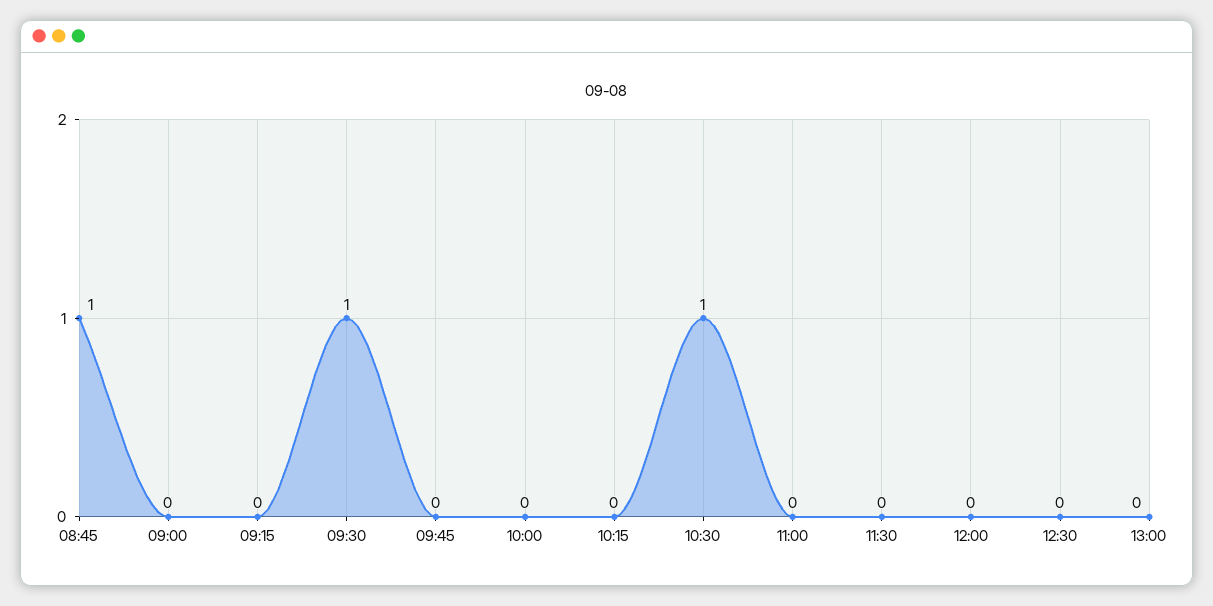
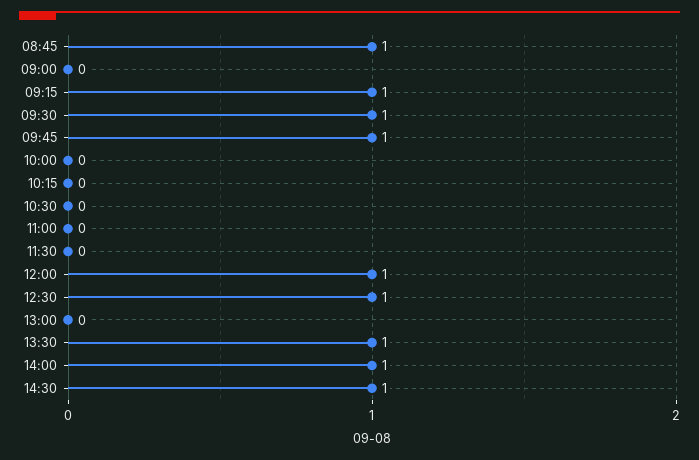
09:15: 0 -> 1
09:45: 0 -> 1
10:30: 1 -> 0
12:00: 0 -> 1
12:30: 0 -> 1
13:30: none -> 1
14:00: none -> 1
14:30: none -> 1

